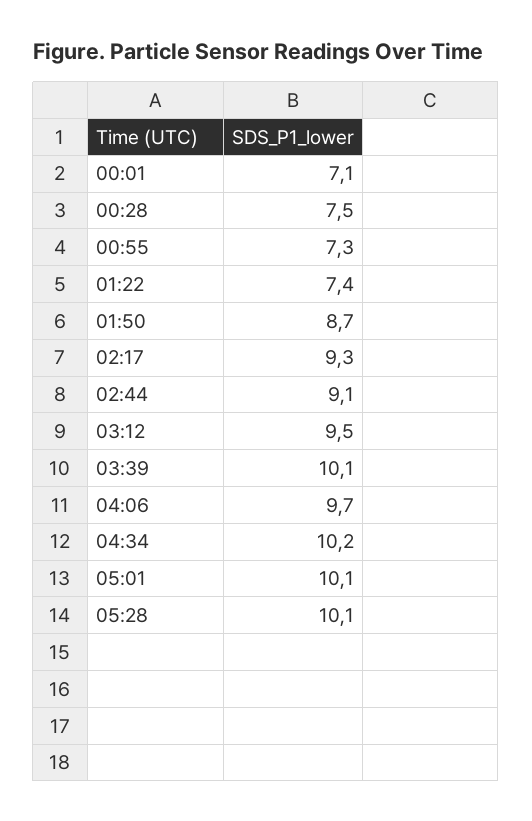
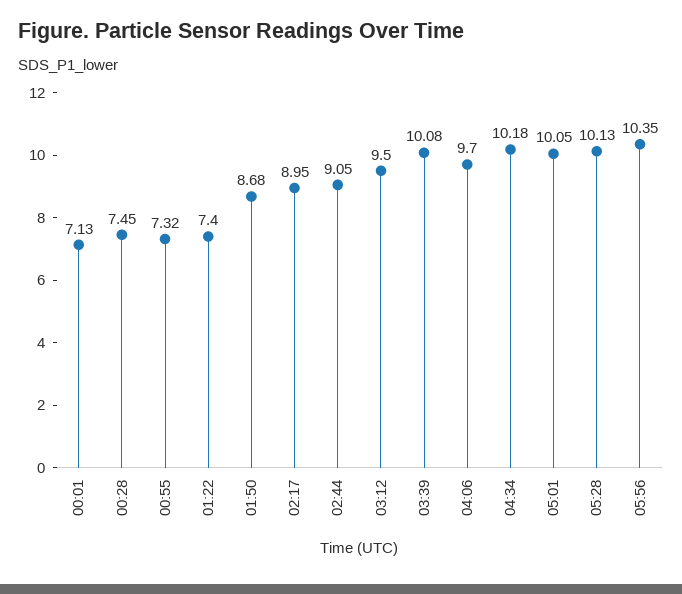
02:17: 9.3 -> 8.95
05:56: none -> 10.35

